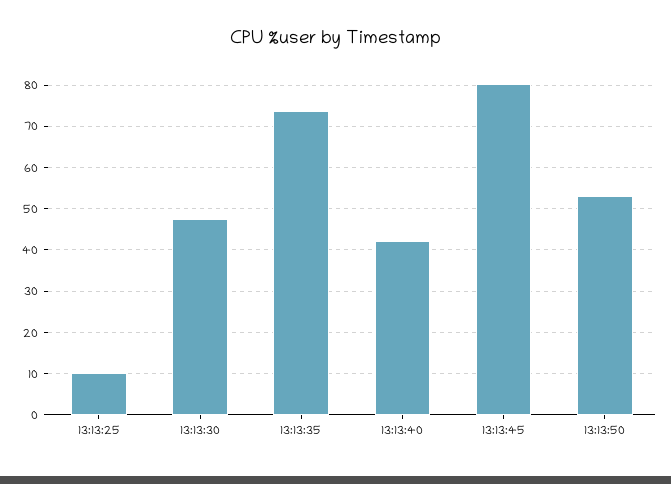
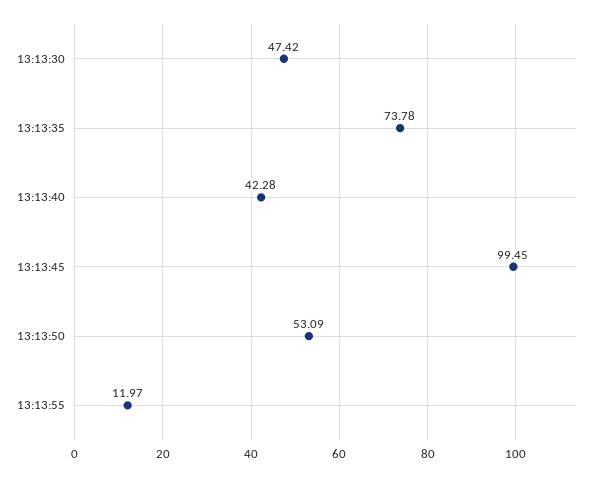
13:13:25: 10 -> none
13:13:45: 80 -> 99.45
13:13:55: none -> 11.97

